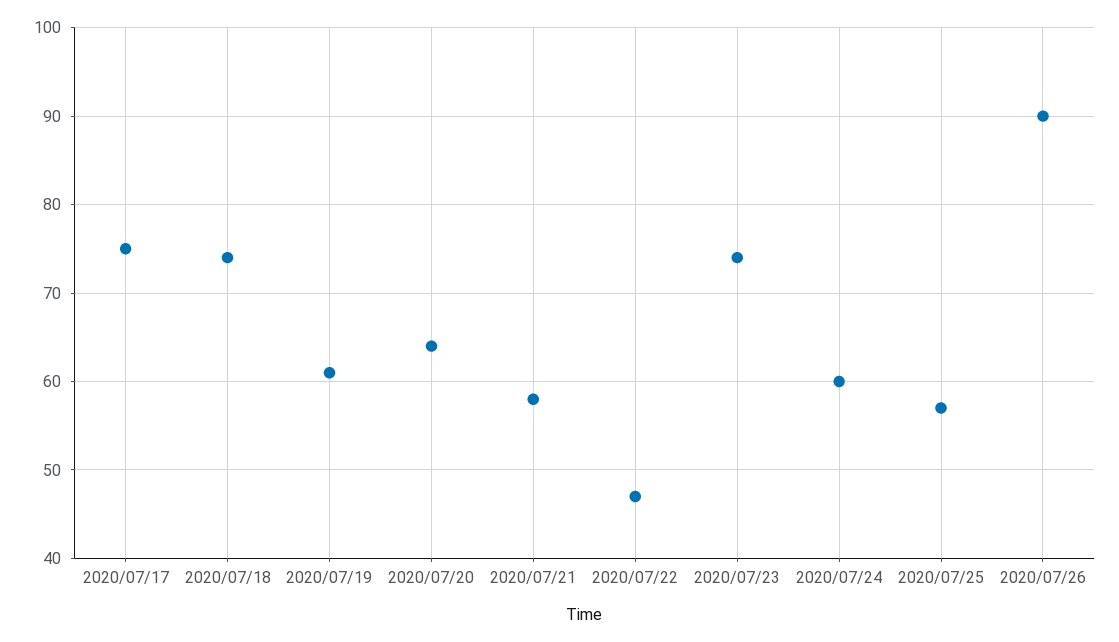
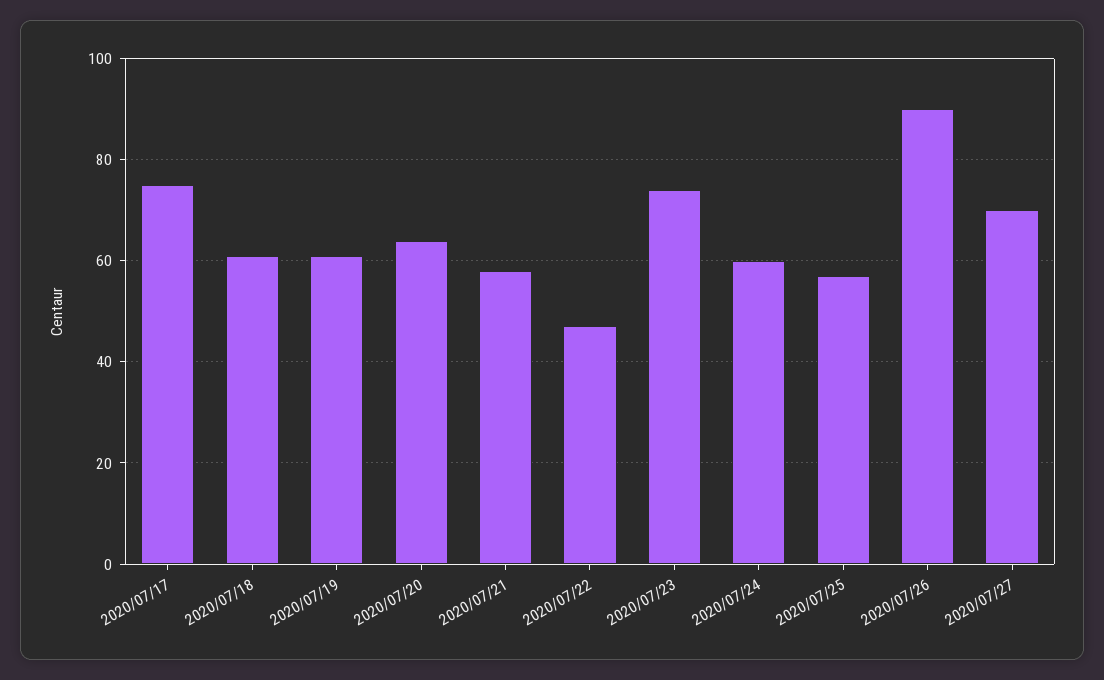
2020/07/18: 74 -> 60
2020/07/27: none -> 70

